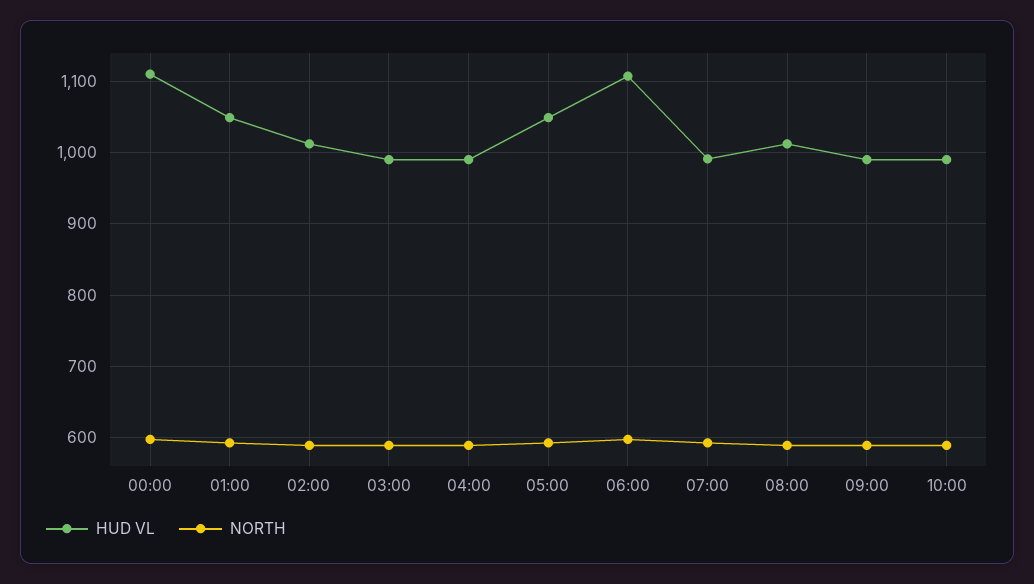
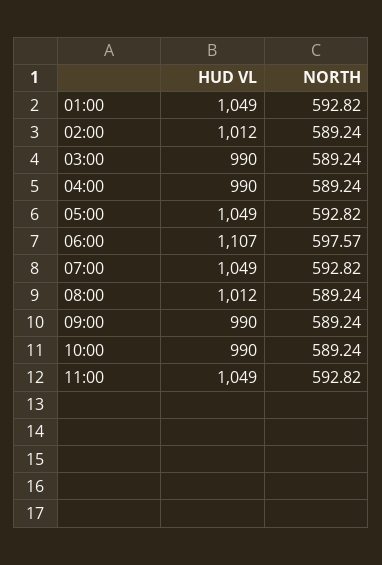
HUD VL, 00:00: 1110 -> none
NORTH, 00:00: 600 -> none
HUD VL, 07:00: 990 -> 1049
HUD VL, 11:00: none -> 1049
NORTH, 11:00: none -> 592.82

